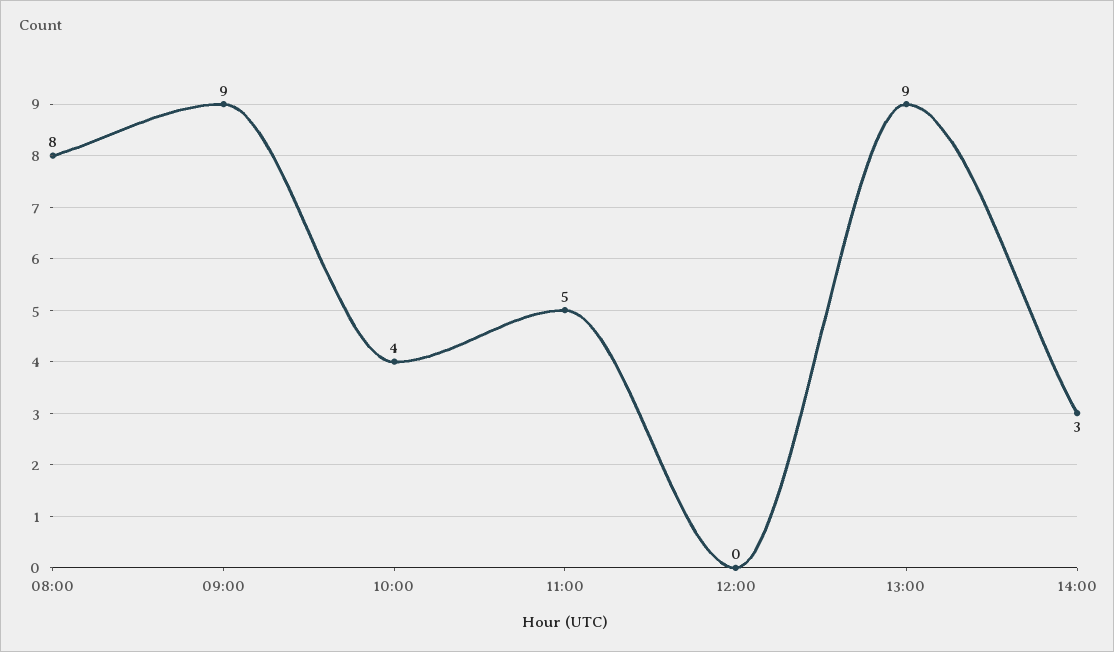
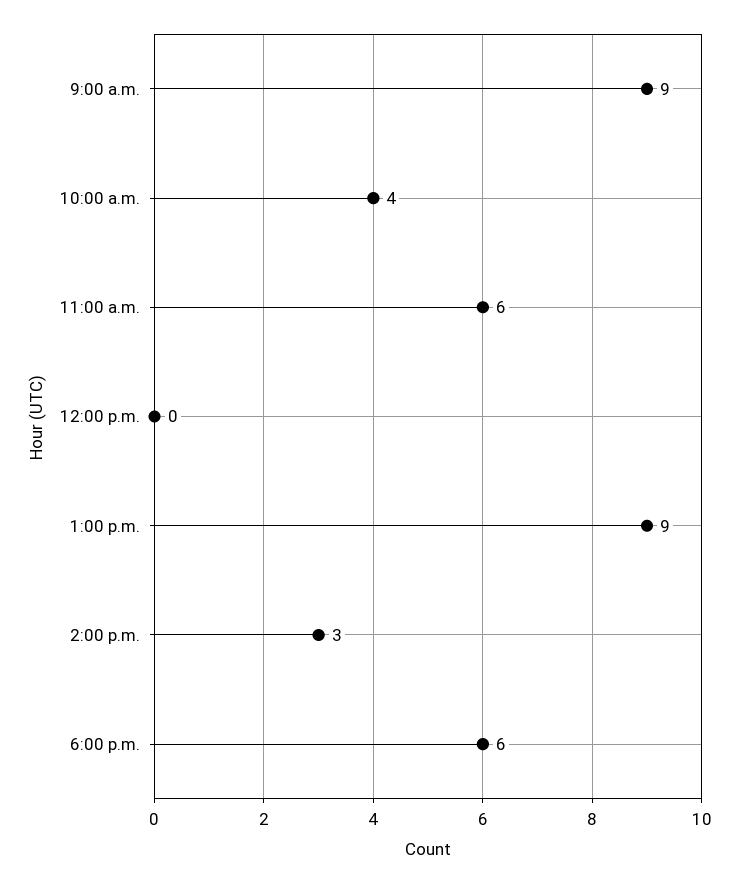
08:00: 8 -> none
11:00: 5 -> 6
6:00 p.m.: none -> 6

